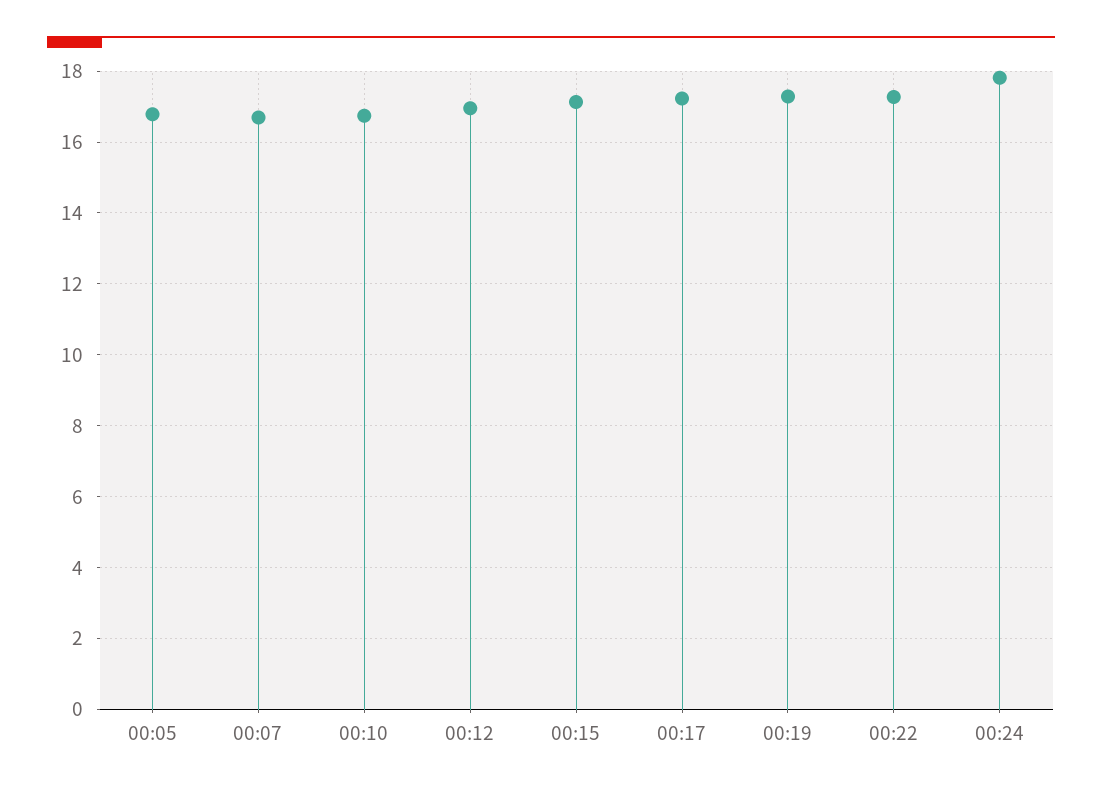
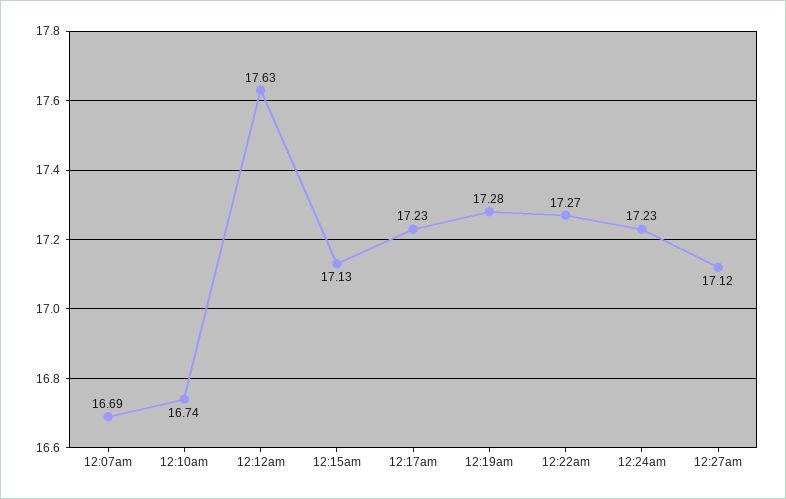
00:05: 16.8 -> none
00:12: 17 -> 17.63
00:24: 17.8 -> 17.23
12:27am: none -> 17.12

